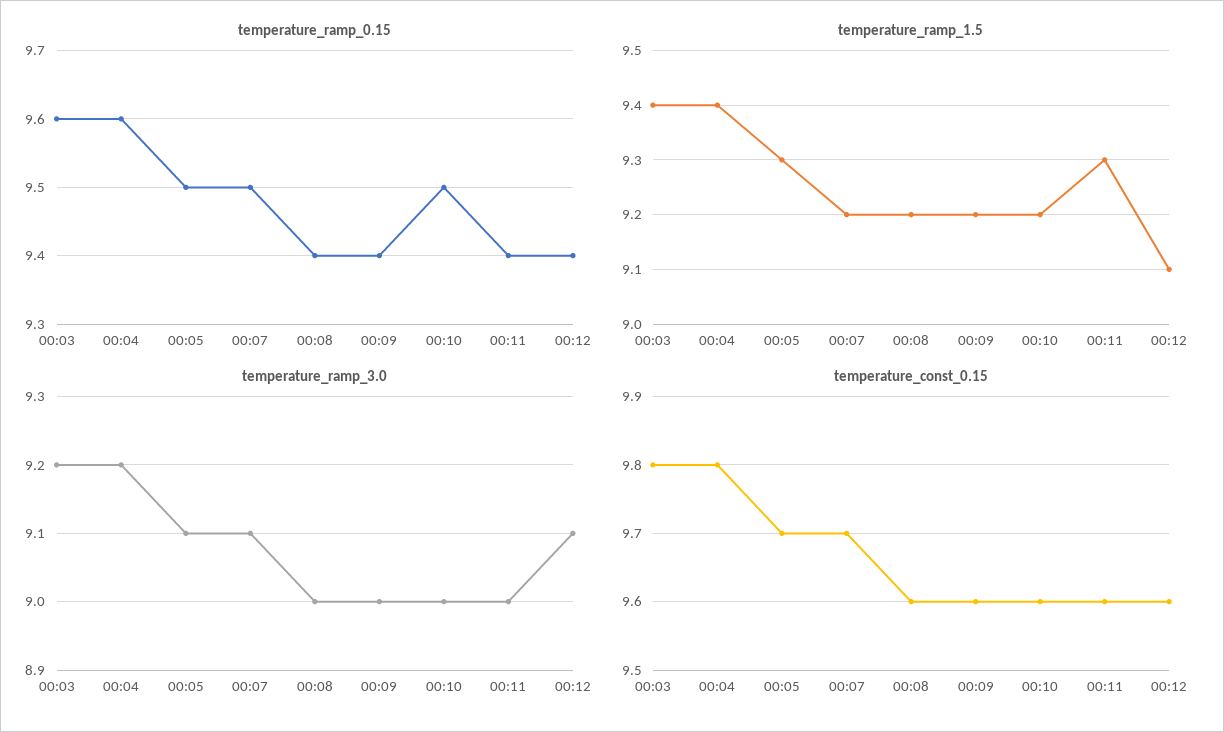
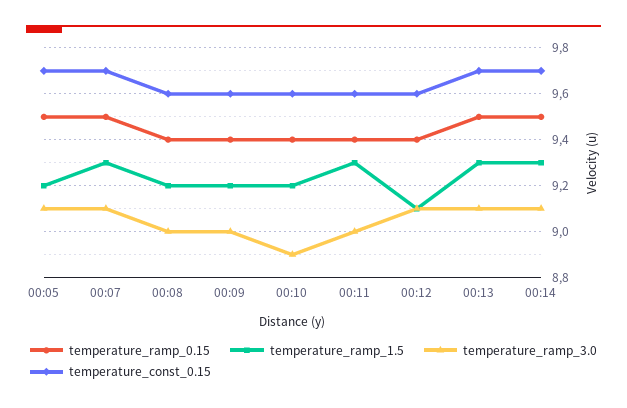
temperature_ramp_0.15, 00:03: 9.6 -> none
temperature_ramp_0.15, 00:04: 9.6 -> none
temperature_ramp_0.15, 00:10: 9.5 -> 9.4
temperature_ramp_1.5, 00:03: 9.4 -> none
temperature_ramp_1.5, 00:04: 9.4 -> none
temperature_ramp_1.5, 00:05: 9.3 -> 9.2
temperature_ramp_1.5, 00:07: 9.2 -> 9.3
temperature_ramp_3.0, 00:03: 9.2 -> none
temperature_ramp_3.0, 00:04: 9.2 -> none
temperature_ramp_3.0, 00:10: 9 -> 8.9
temperature_const_0.15, 00:03: 9.8 -> none
temperature_const_0.15, 00:04: 9.8 -> none
temperature_ramp_0.15, 00:13: none -> 9.5
temperature_ramp_1.5, 00:13: none -> 9.3
temperature_ramp_3.0, 00:13: none -> 9.1
temperature_const_0.15, 00:13: none -> 9.7
temperature_ramp_0.15, 00:14: none -> 9.5
temperature_ramp_1.5, 00:14: none -> 9.3
temperature_ramp_3.0, 00:14: none -> 9.1
temperature_const_0.15, 00:14: none -> 9.7

